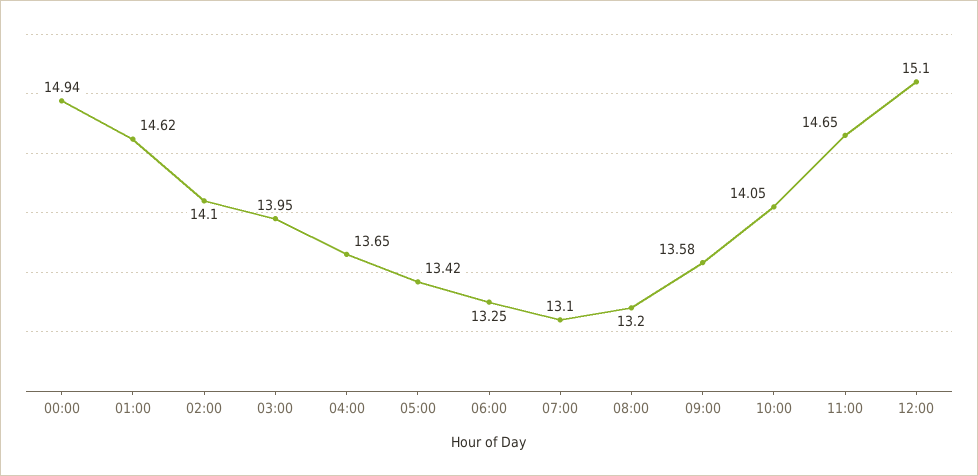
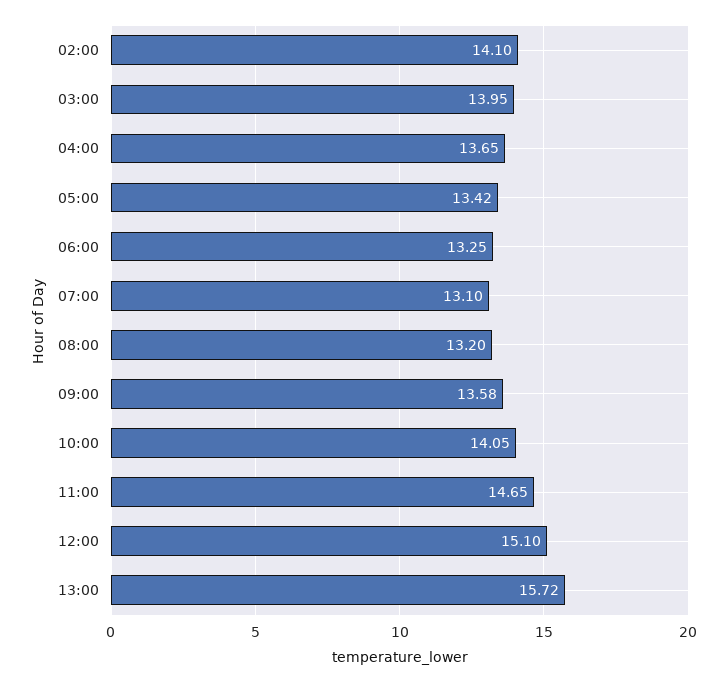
00:00: 14.94 -> none
01:00: 14.62 -> none
13:00: none -> 15.72

